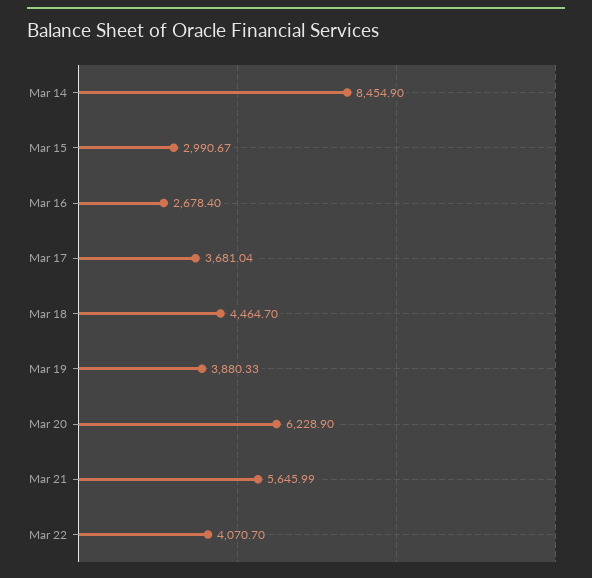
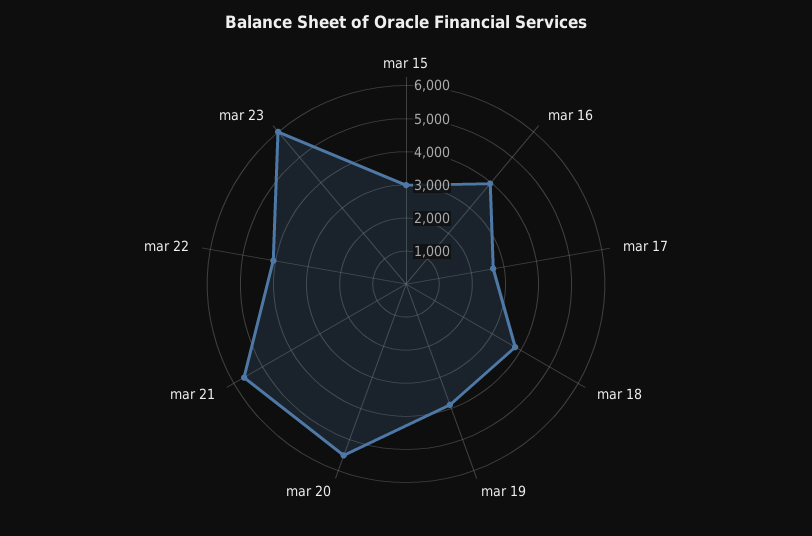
Mar 14: 8454.9 -> none
Mar 16: 2678.4 -> 4000
Mar 17: 3681.04 -> 2750
Mar 18: 4464.7 -> 3750
Mar 20: 6228.9 -> 5500
mar 23: none -> 6000

